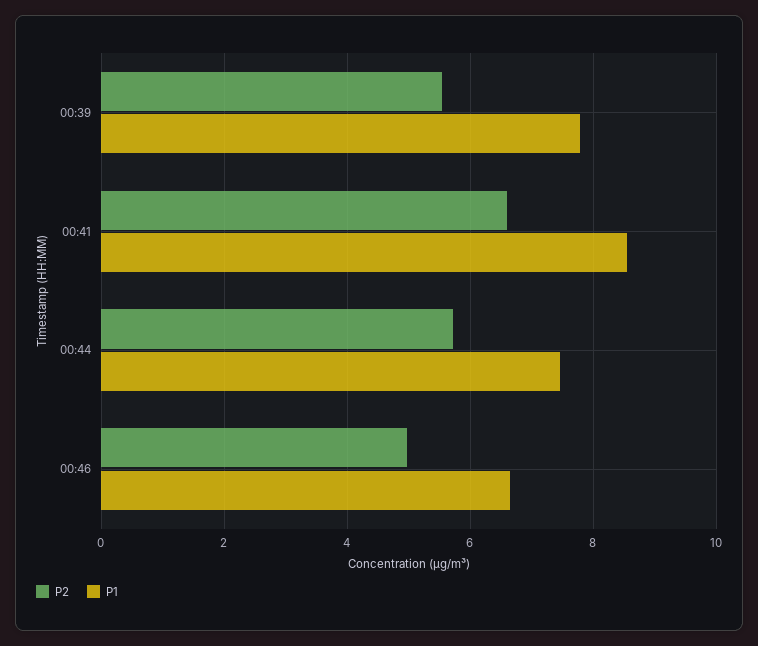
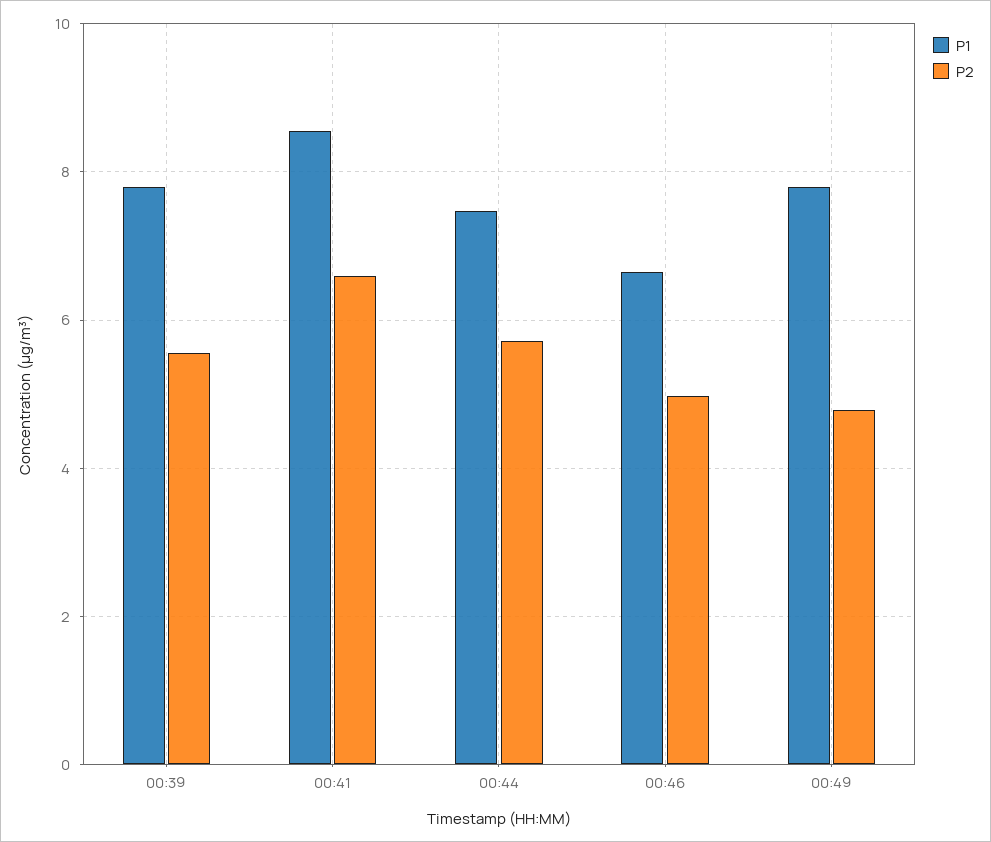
P1, 00:49: none -> 7.8
P2, 00:49: none -> 4.8

